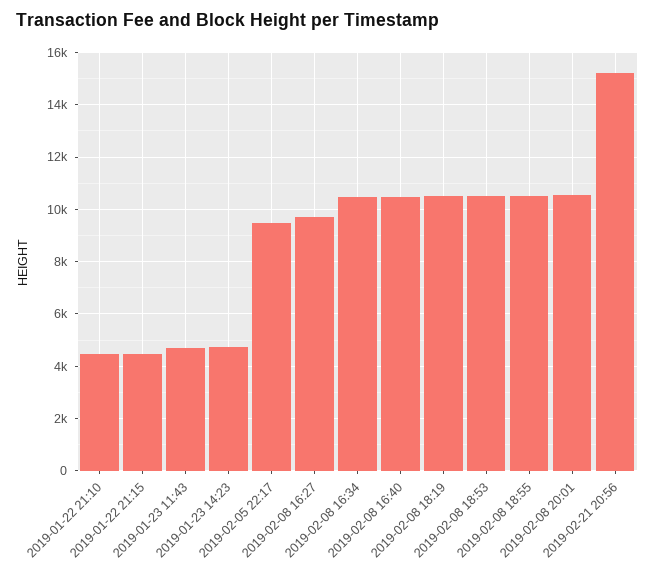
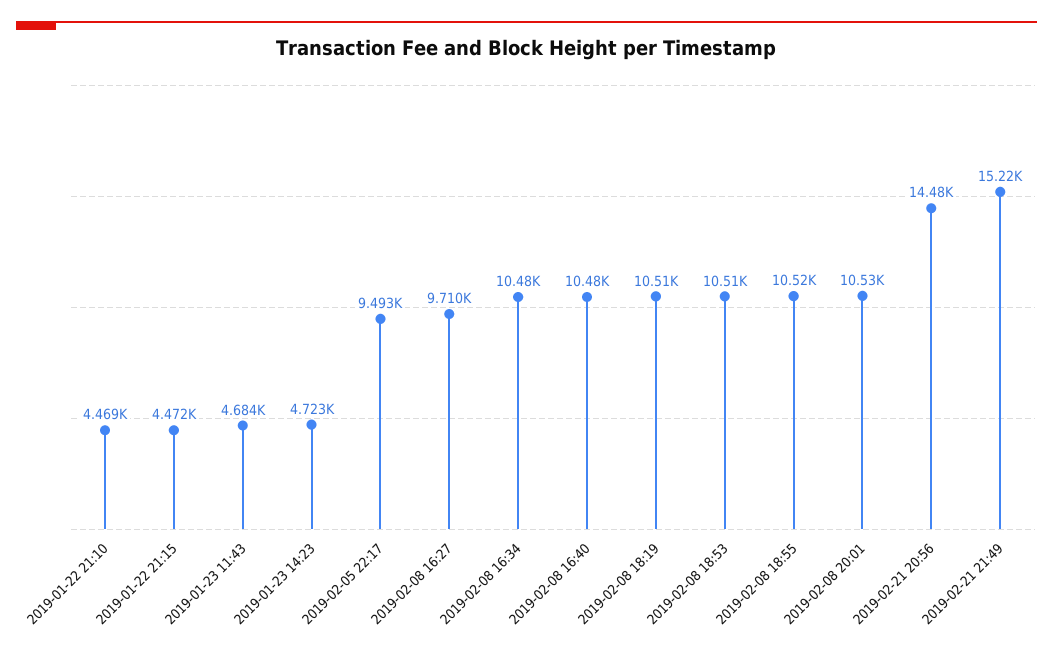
2019-02-21 20:56: 15250 -> 14480
2019-02-21 21:49: none -> 15220

